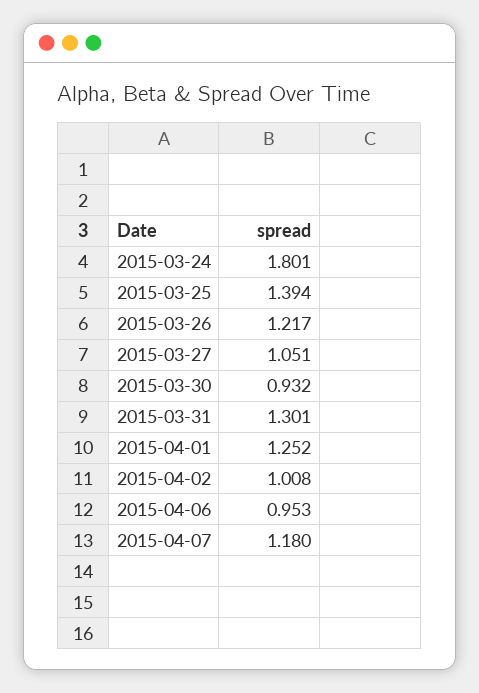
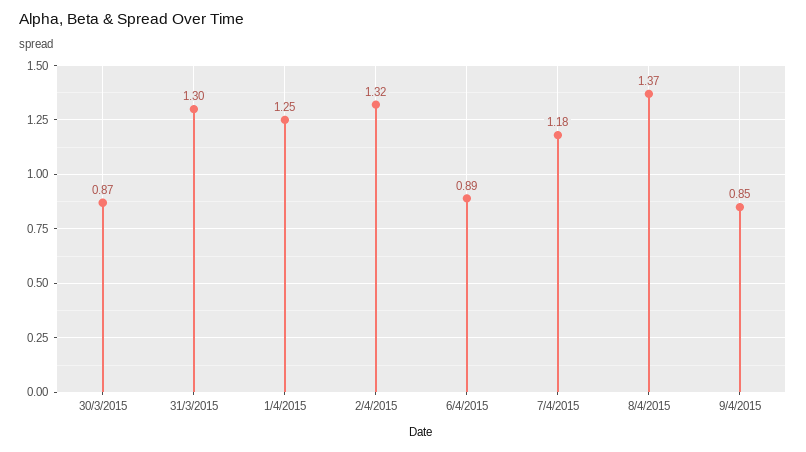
2015-03-24: 1.801 -> none
2015-03-25: 1.394 -> none
2015-03-26: 1.217 -> none
2015-03-27: 1.051 -> none
2015-03-30: 0.932 -> 0.87
2015-04-02: 1.008 -> 1.32
2015-04-06: 0.953 -> 0.89
8/4/2015: none -> 1.37
9/4/2015: none -> 0.85

